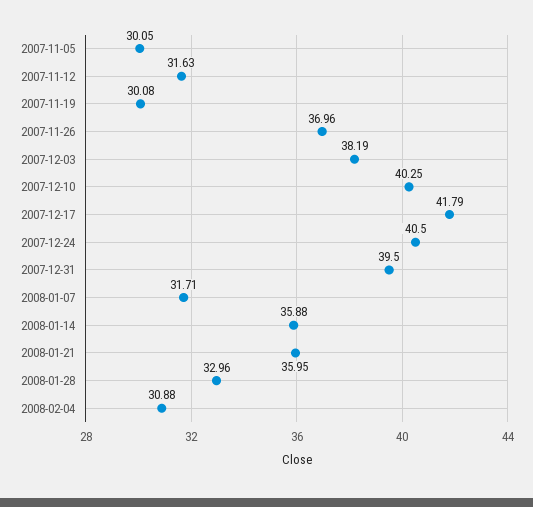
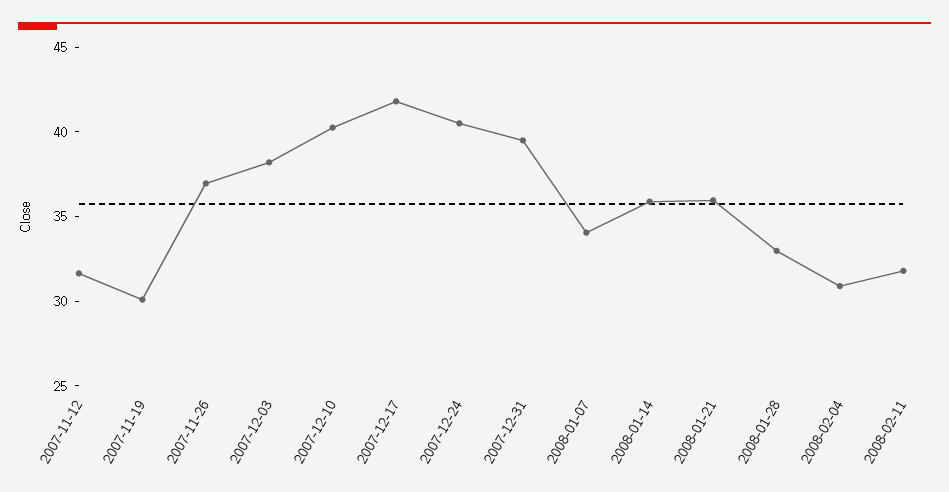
2007-11-05: 30.05 -> none
2008-01-07: 31.71 -> 34
2008-02-11: none -> 32

